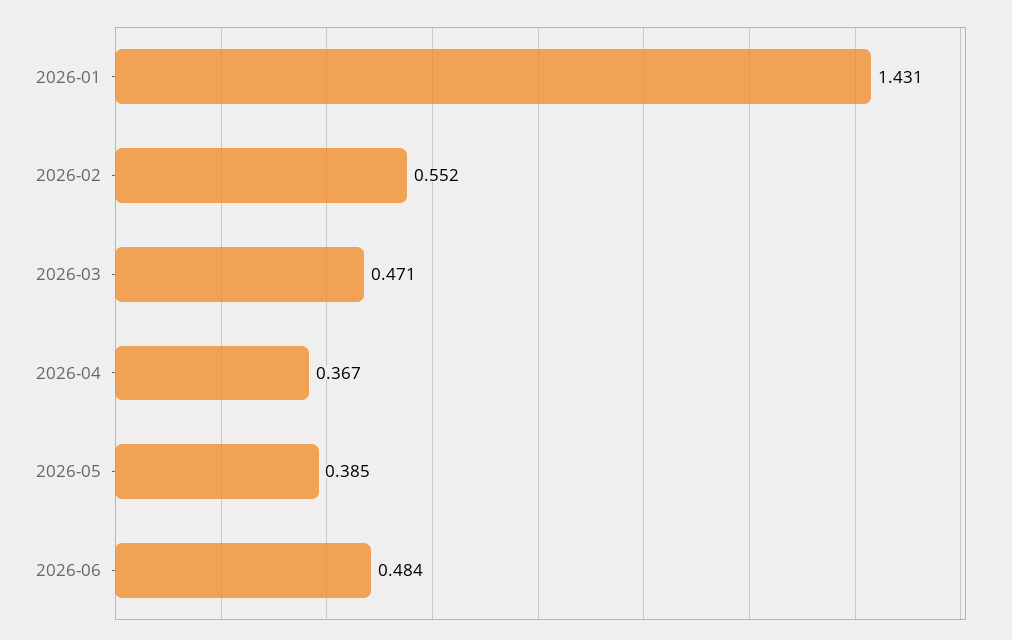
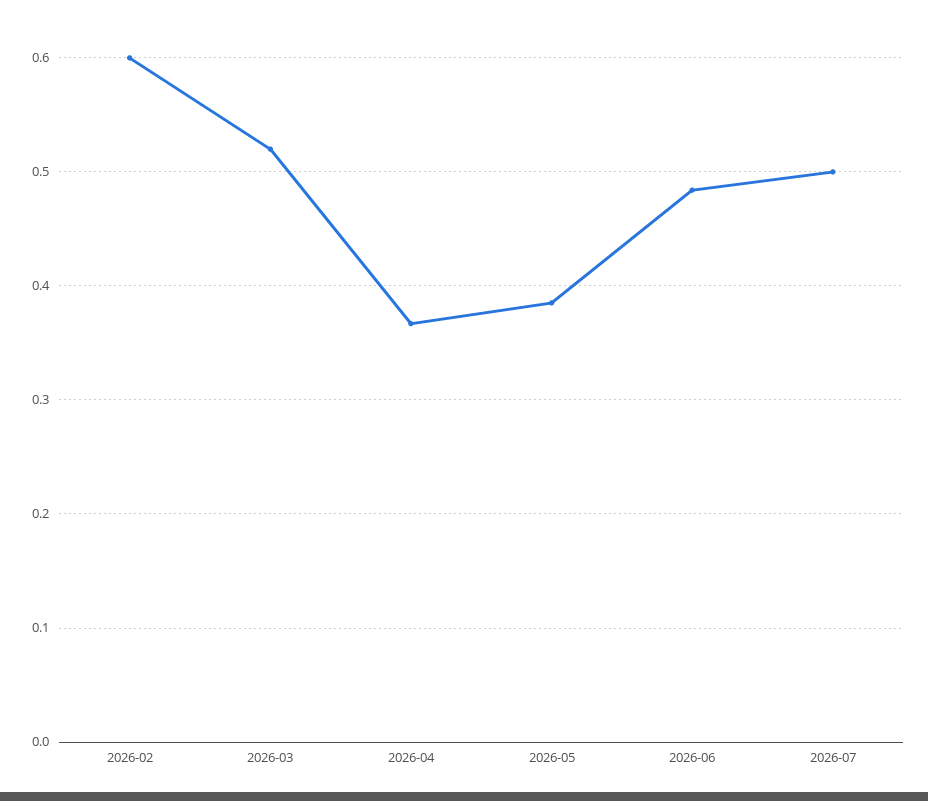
2026-01: 1.431 -> none
2026-02: 0.552 -> 0.6
2026-03: 0.471 -> 0.52
2026-07: none -> 0.5

